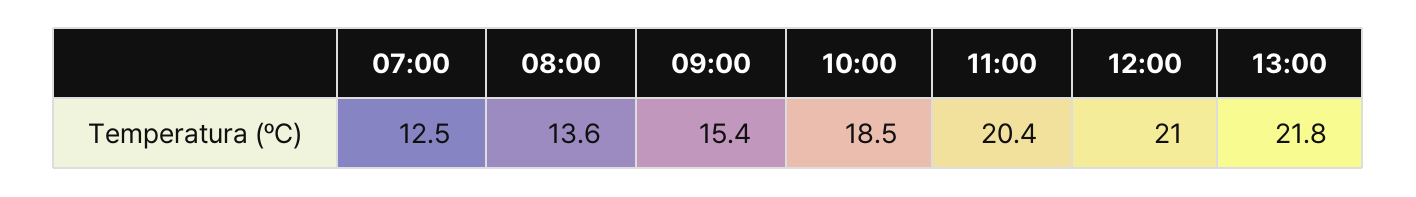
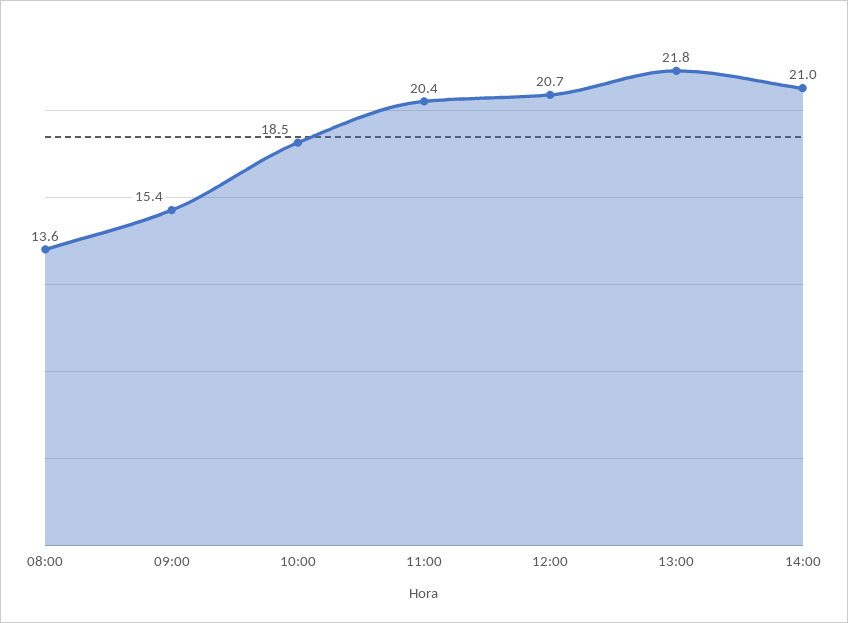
07:00: 12.5 -> none
12:00: 21 -> 20.7
14:00: none -> 21

